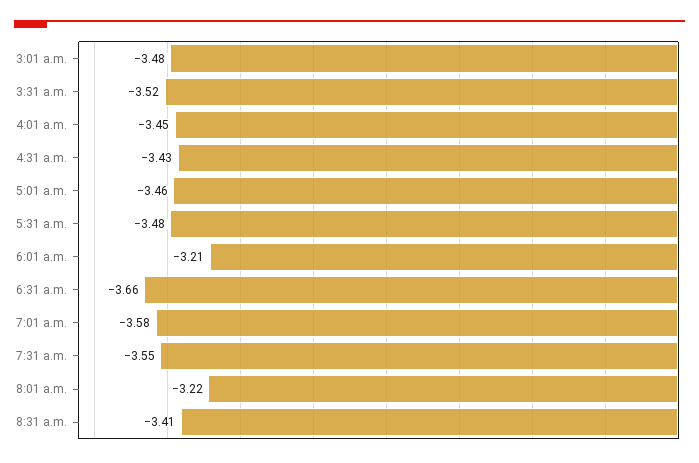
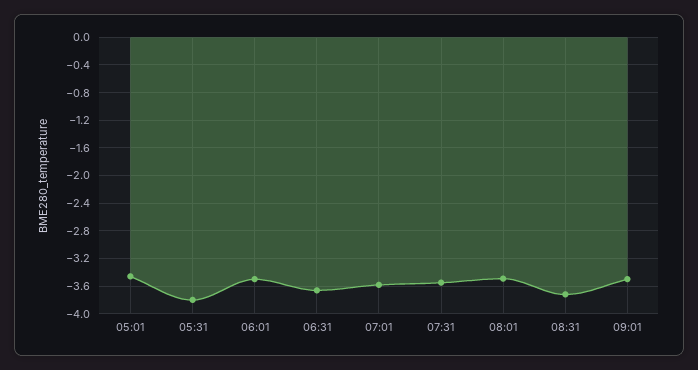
3:01 a.m.: -3.48 -> none
3:31 a.m.: -3.52 -> none
4:01 a.m.: -3.45 -> none
4:31 a.m.: -3.43 -> none
5:31 a.m.: -3.48 -> -3.8
6:01 a.m.: -3.21 -> -3.5
8:01 a.m.: -3.22 -> -3.5
8:31 a.m.: -3.41 -> -3.7
09:01: none -> -3.5

